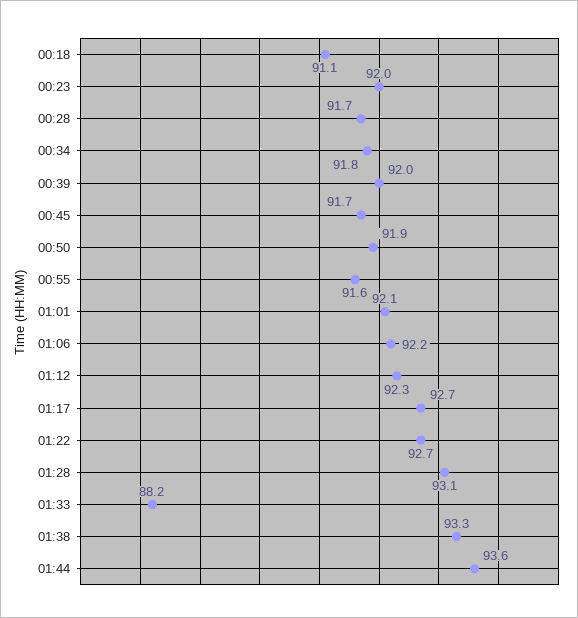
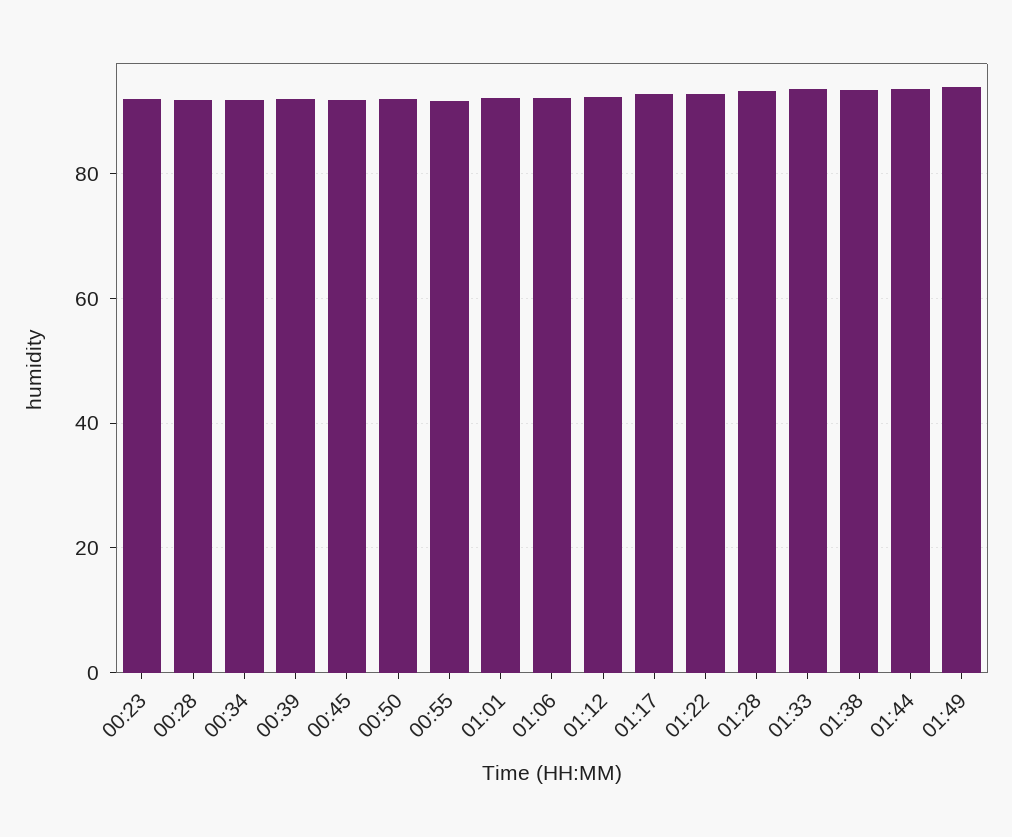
00:18: 91.1 -> none
01:33: 88.2 -> 94
01:49: none -> 94

